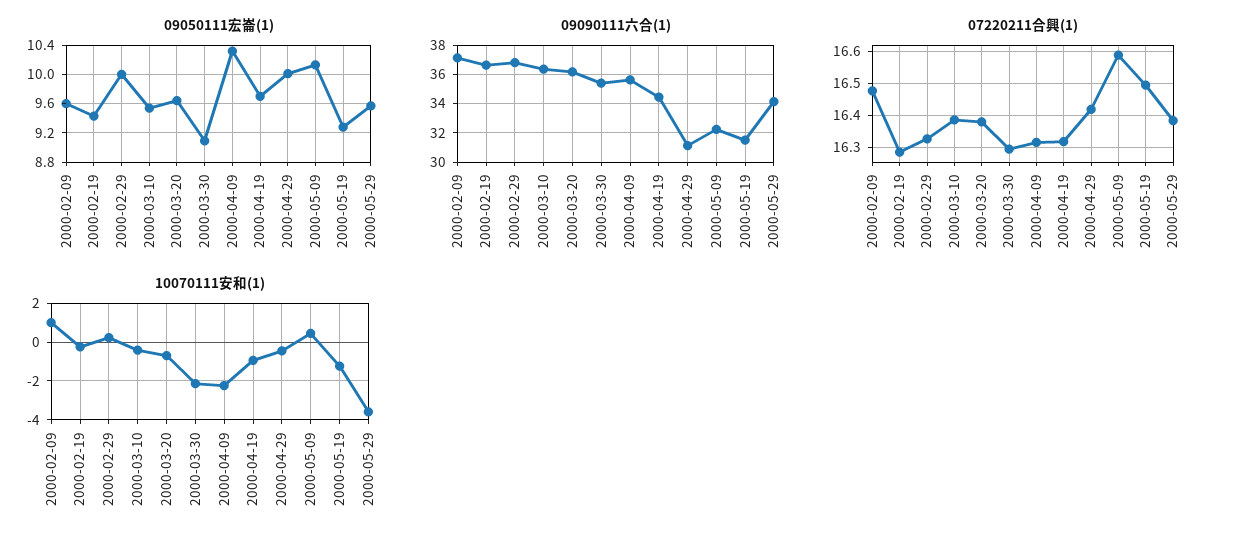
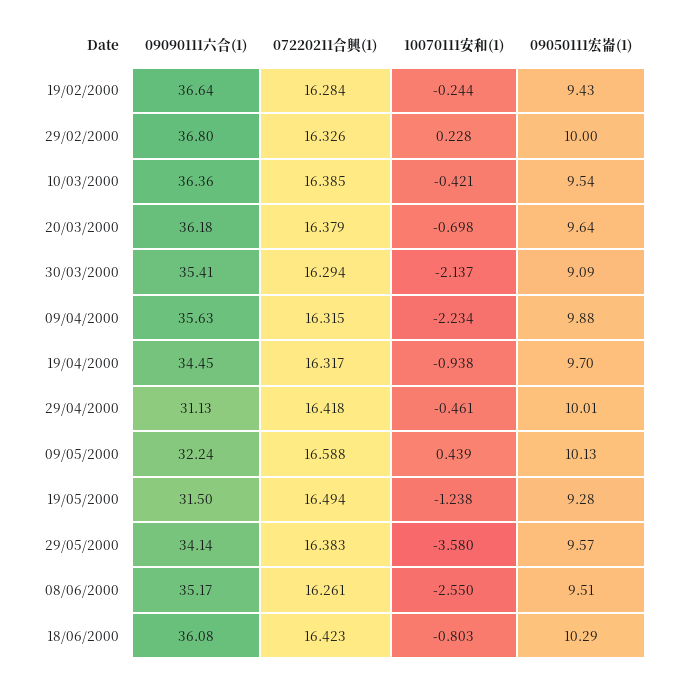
09050111宏崙(1), 2000-02-09: 9.6 -> none
09050111宏崙(1), 2000-04-09: 10.3 -> 9.88
09090111六合(1), 2000-02-09: 37 -> none
07220211合興(1), 2000-02-09: 16.48 -> none
10070111安和(1), 2000-02-09: 1 -> none
09090111六合(1), 08/06/2000: none -> 35.17
07220211合興(1), 08/06/2000: none -> 16.261
10070111安和(1), 08/06/2000: none -> -2.55
09050111宏崙(1), 08/06/2000: none -> 9.51
09090111六合(1), 18/06/2000: none -> 36.08
07220211合興(1), 18/06/2000: none -> 16.423
10070111安和(1), 18/06/2000: none -> -0.803
09050111宏崙(1), 18/06/2000: none -> 10.29

